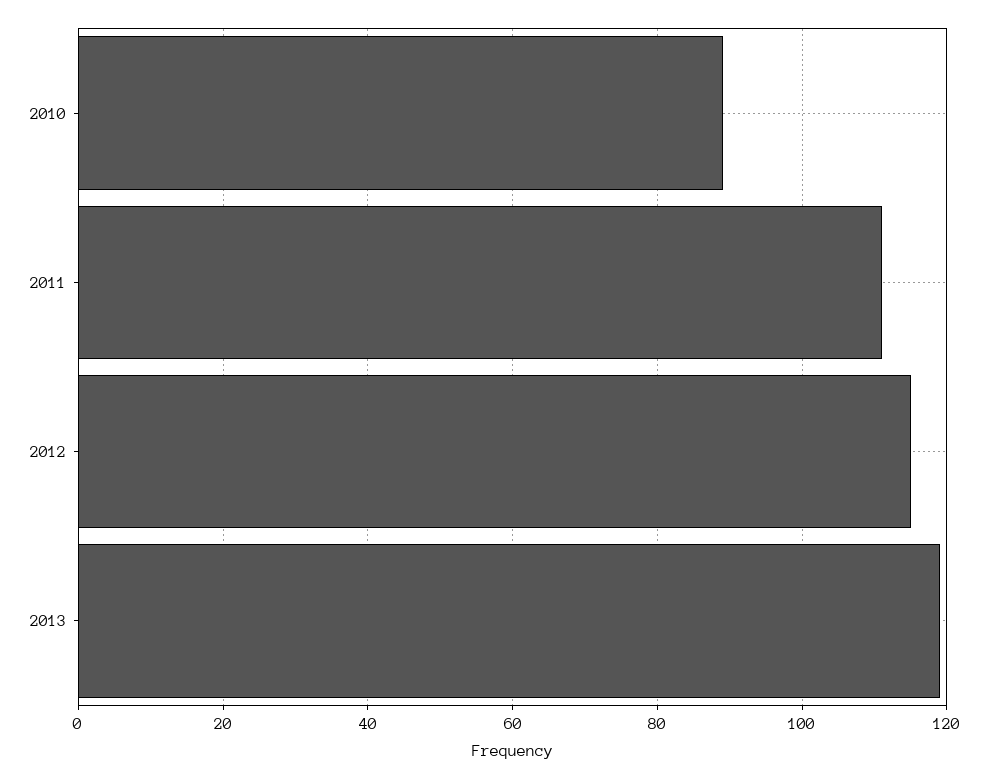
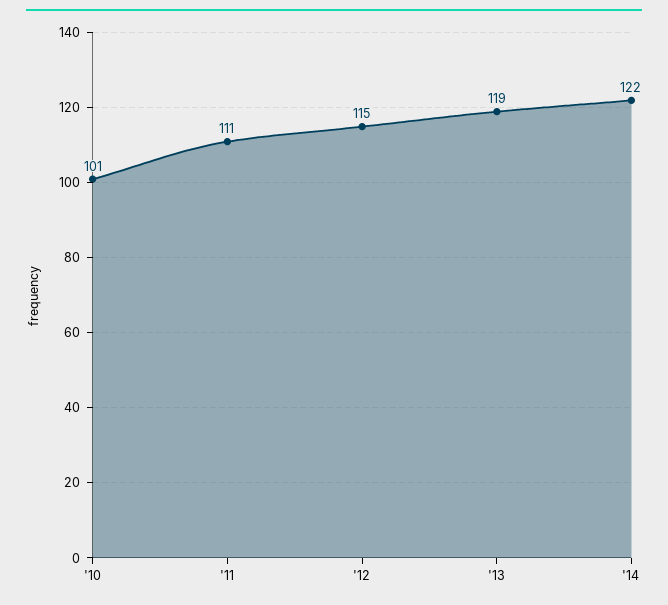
2010: 90 -> 101
'14: none -> 122

